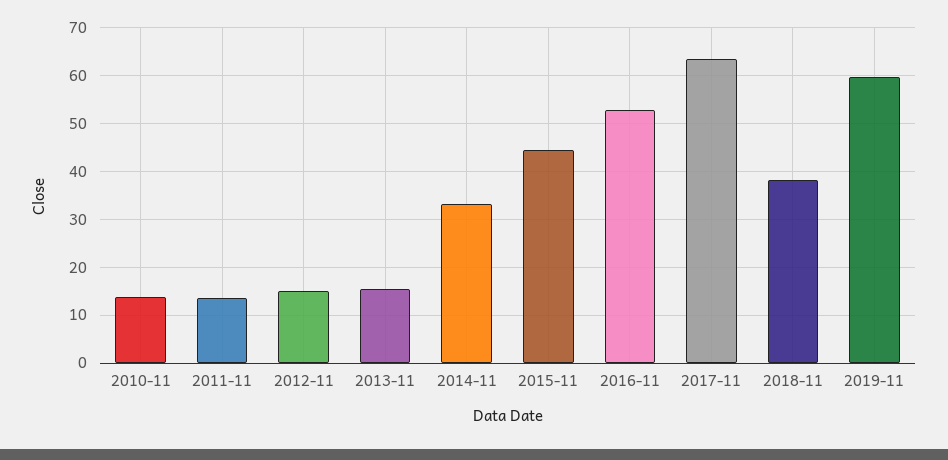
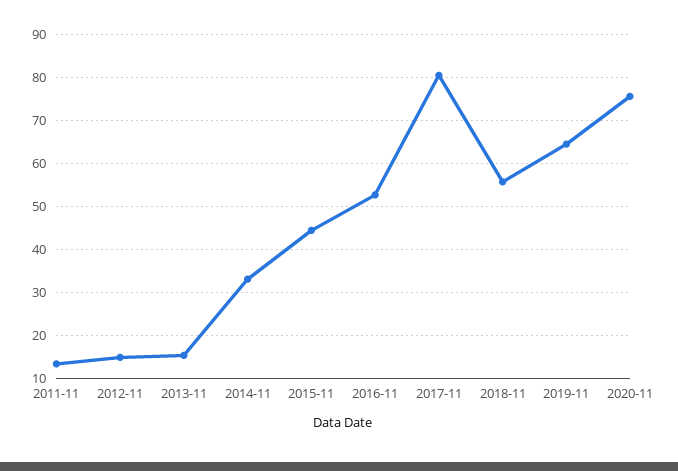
2010-11: 14 -> none
2017-11: 64 -> 80
2018-11: 38 -> 56
2019-11: 60 -> 64
2020-11: none -> 76

